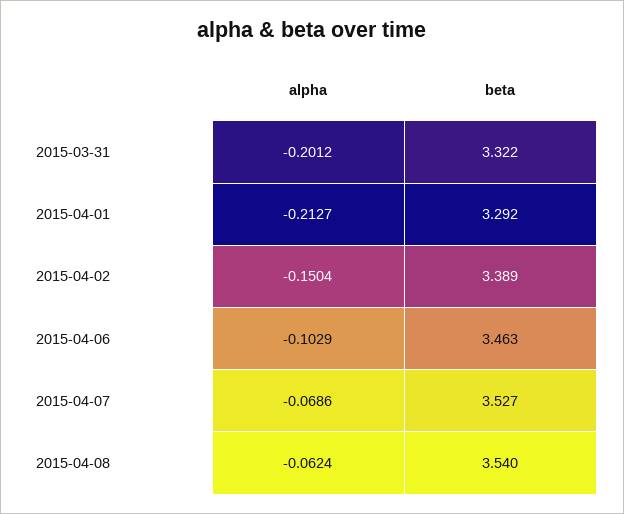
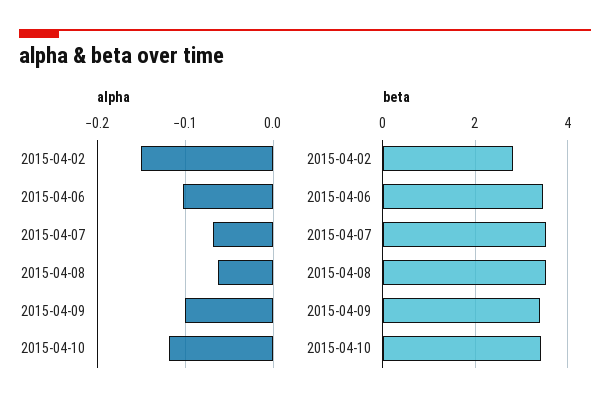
alpha, 2015-03-31: -0.2012 -> none
beta, 2015-03-31: 3.322 -> none
alpha, 2015-04-01: -0.2127 -> none
beta, 2015-04-01: 3.292 -> none
beta, 2015-04-02: 3.389 -> 2.8
alpha, 2015-04-09: none -> -0.1
alpha, 2015-04-10: none -> -0.12
beta, 2015-04-09: none -> 3.4
beta, 2015-04-10: none -> 3.4

